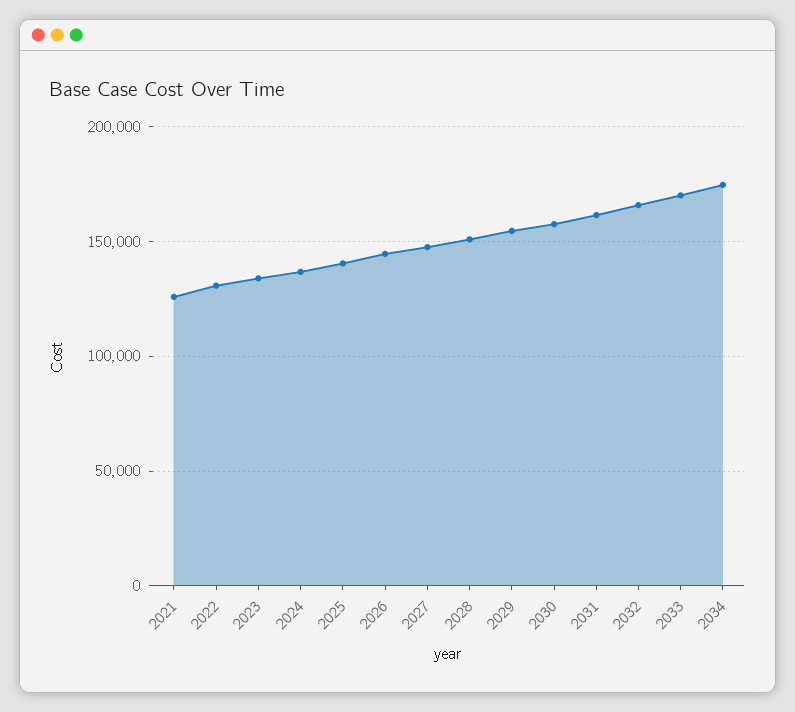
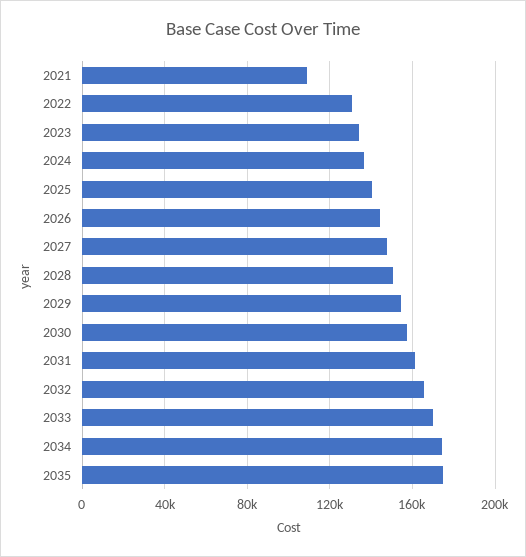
2021: 125000 -> 110000
2035: none -> 175000

